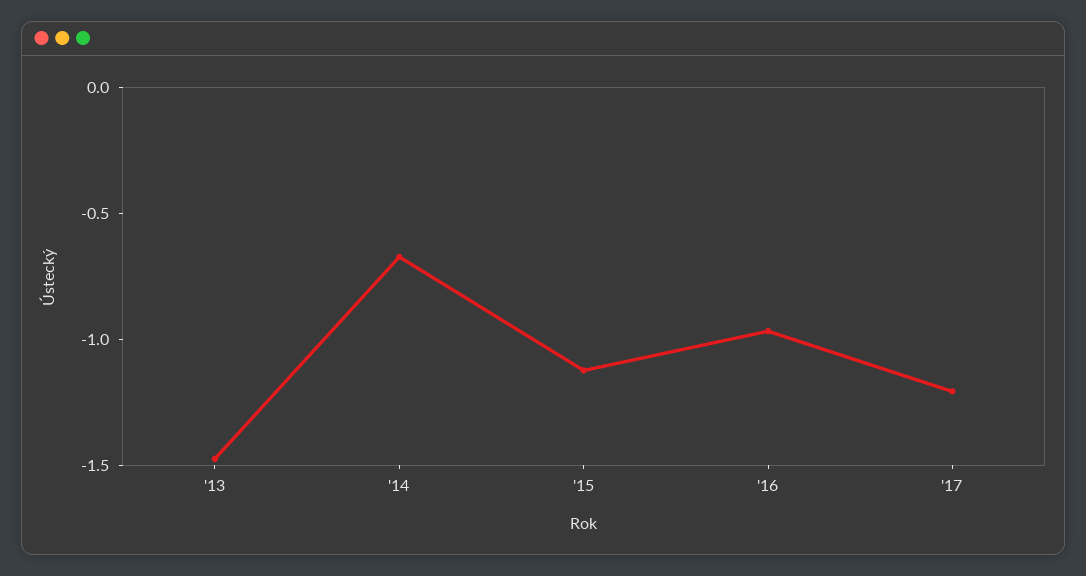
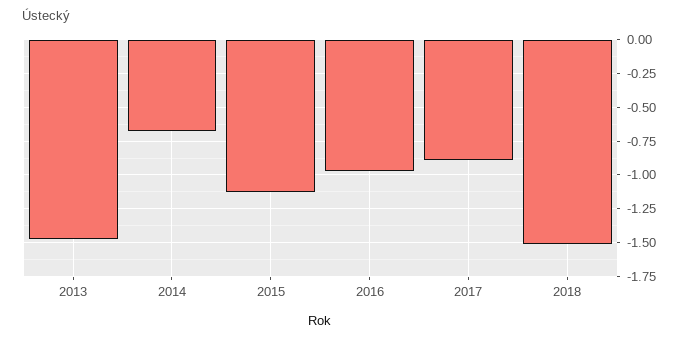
'17: -1.2 -> -0.9
2018: none -> -1.5

